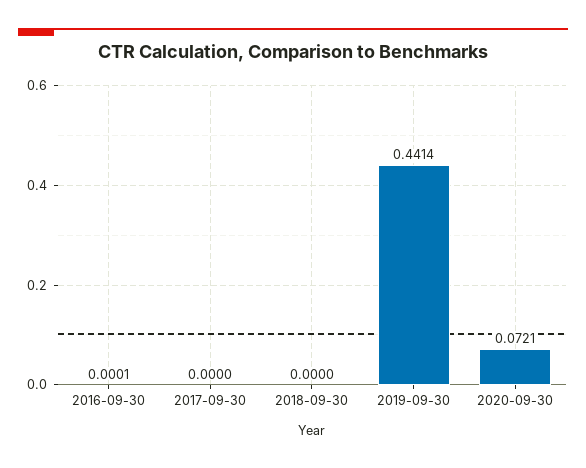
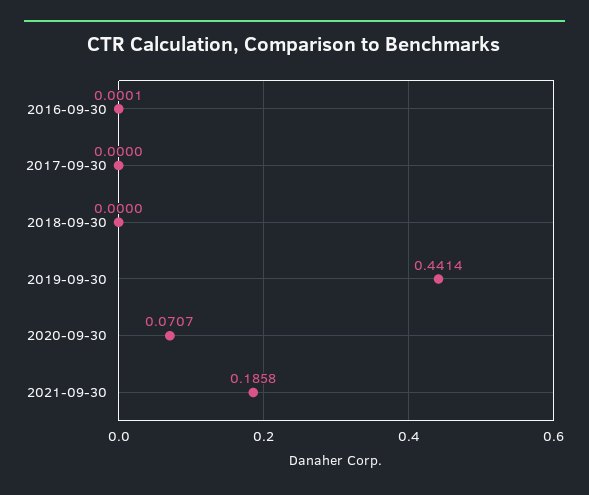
2020-09-30: 0.0721 -> 0.0707
2021-09-30: none -> 0.1858

